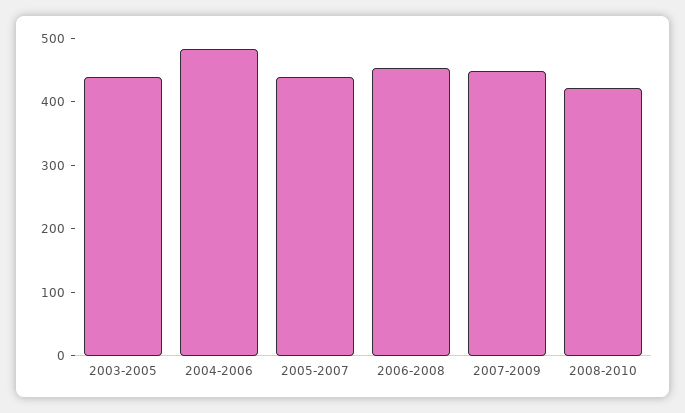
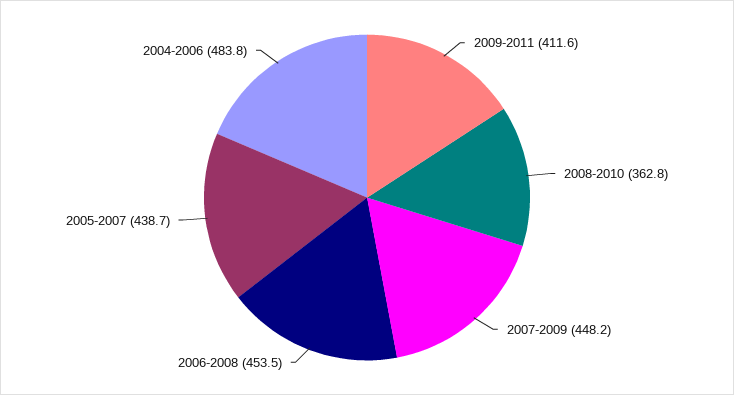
2003-2005: 440 -> none
2008-2010: 420 -> 362.8
2009-2011: none -> 411.6

